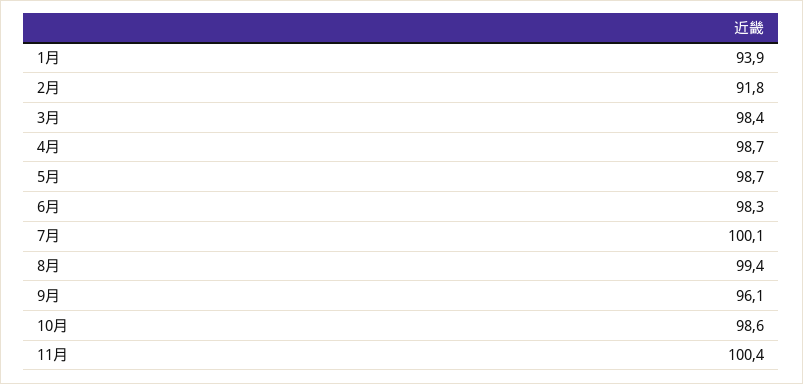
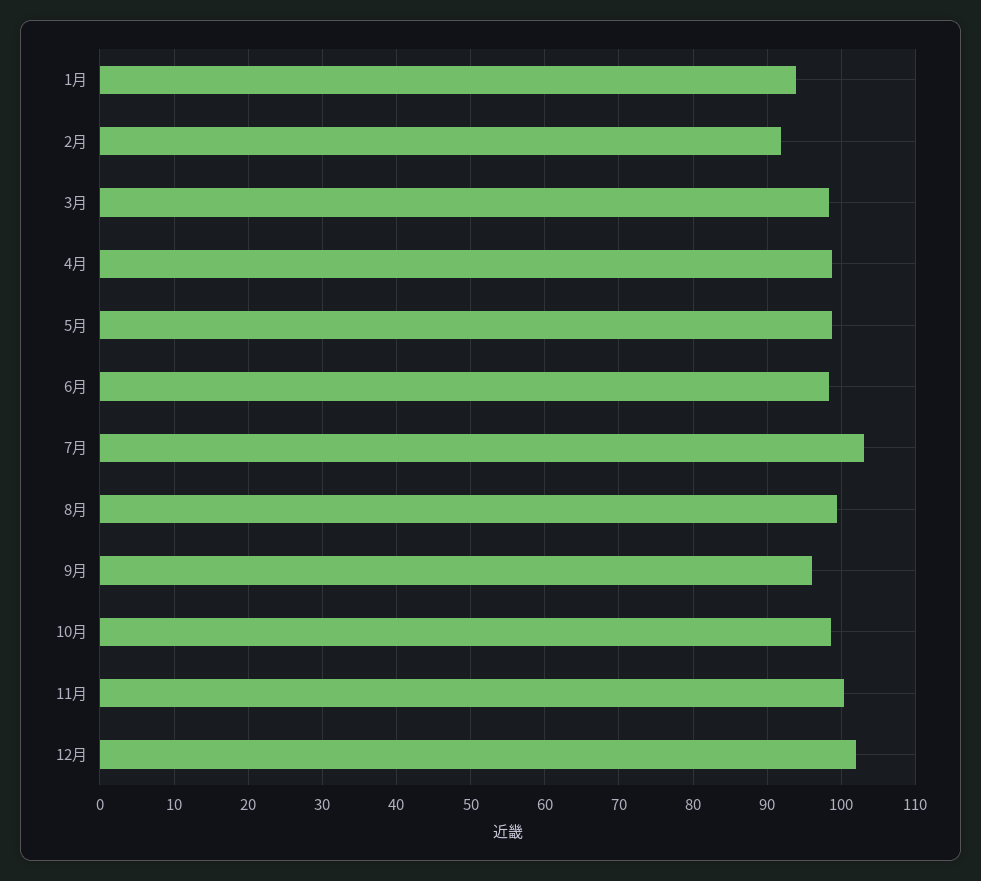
7月: 100.1 -> 103
12月: none -> 102

